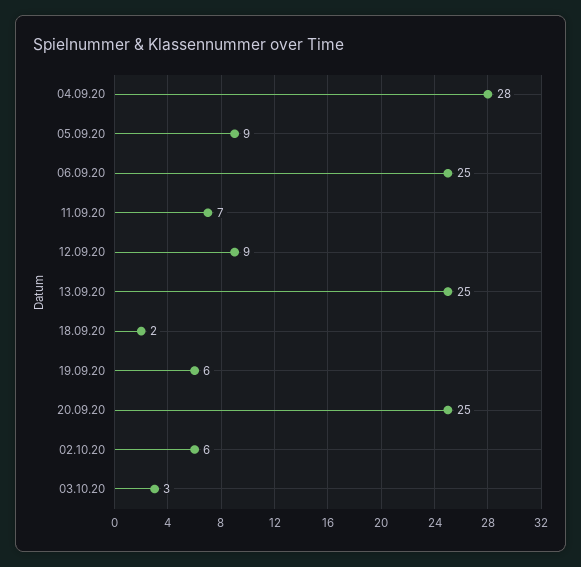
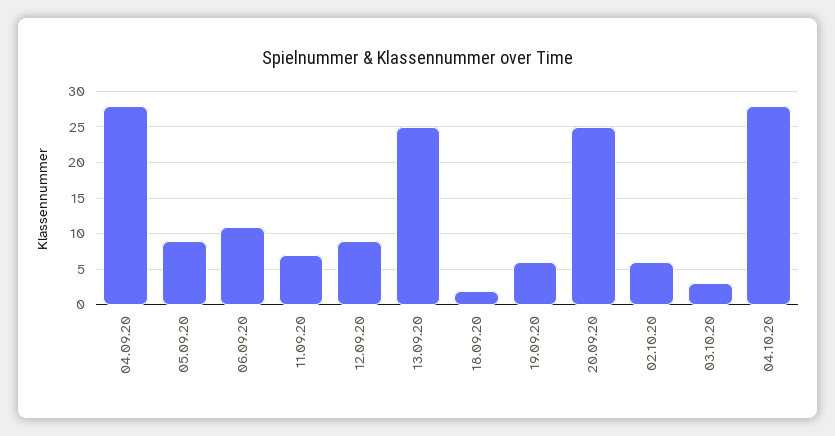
06.09.20: 25 -> 11
04.10.20: none -> 28

